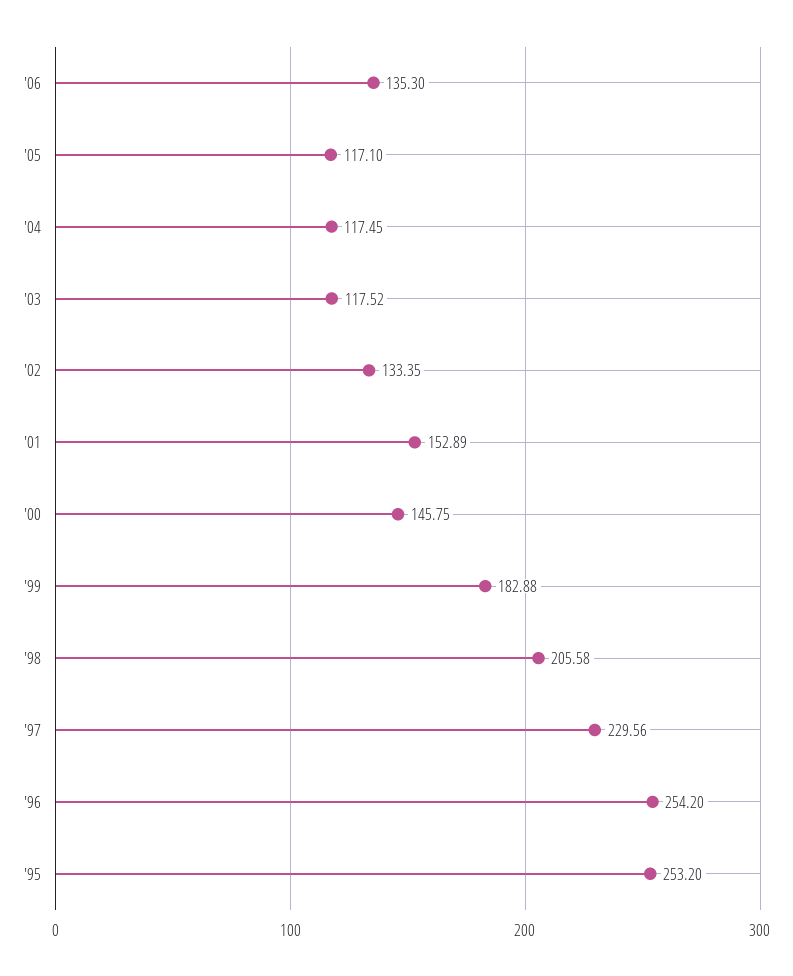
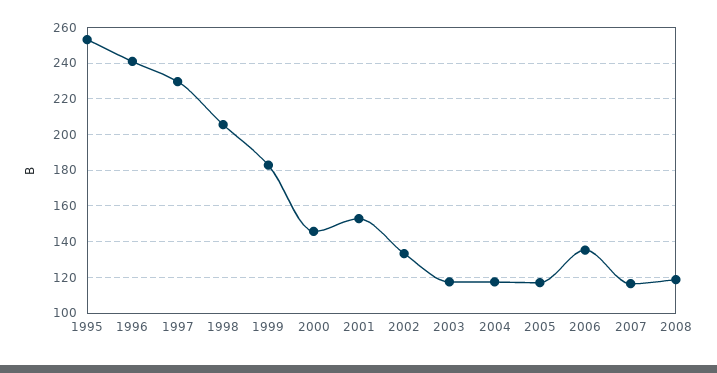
'96: 254.2 -> 240
2007: none -> 115
2008: none -> 120

